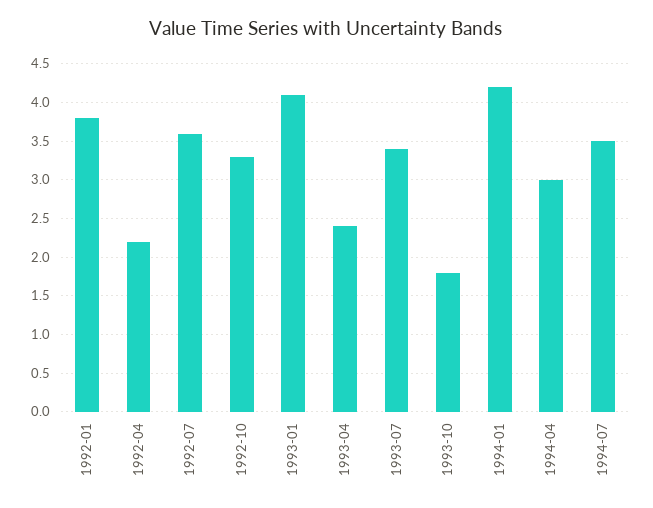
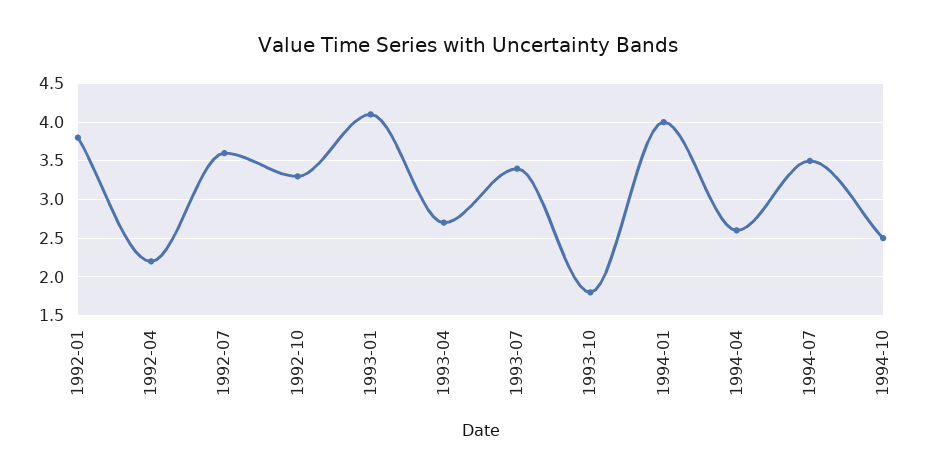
1993-04: 2.4 -> 2.7
1994-01: 4.2 -> 4
1994-04: 3 -> 2.6
1994-10: none -> 2.5

